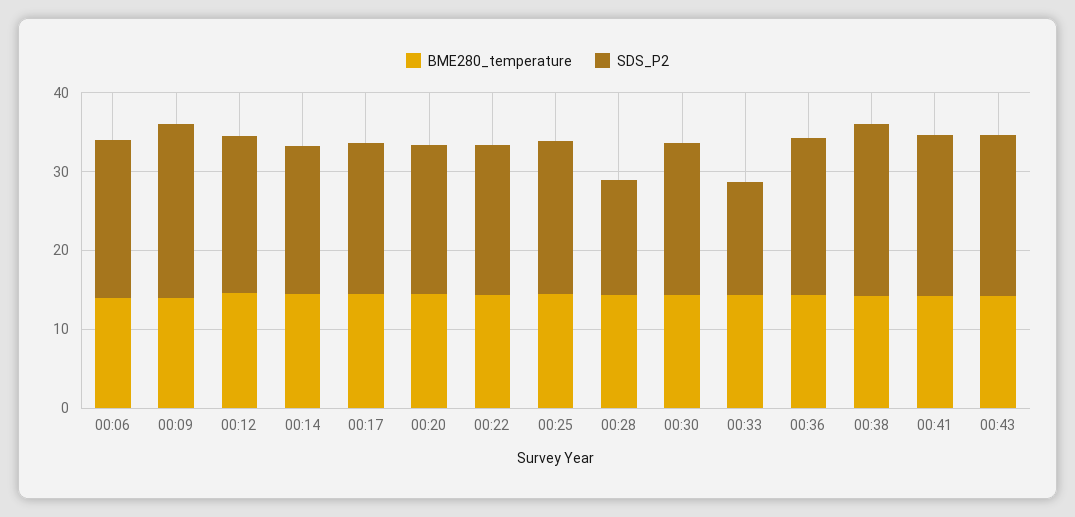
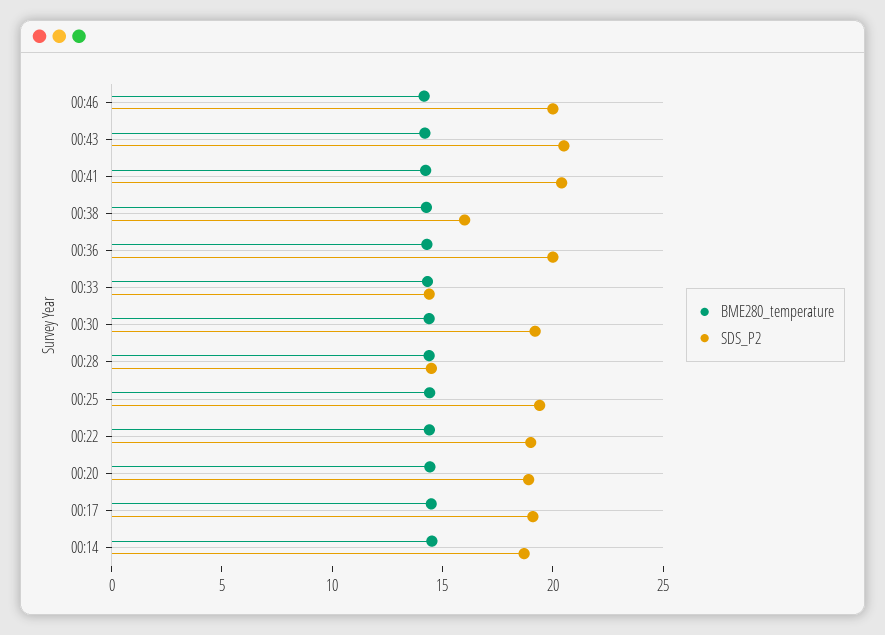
BME280_temperature, 00:06: 14 -> none
SDS_P2, 00:06: 20 -> none
BME280_temperature, 00:09: 14 -> none
SDS_P2, 00:09: 22 -> none
BME280_temperature, 00:12: 14 -> none
SDS_P2, 00:12: 20 -> none
SDS_P2, 00:38: 22 -> 16
BME280_temperature, 00:46: none -> 14
SDS_P2, 00:46: none -> 20

